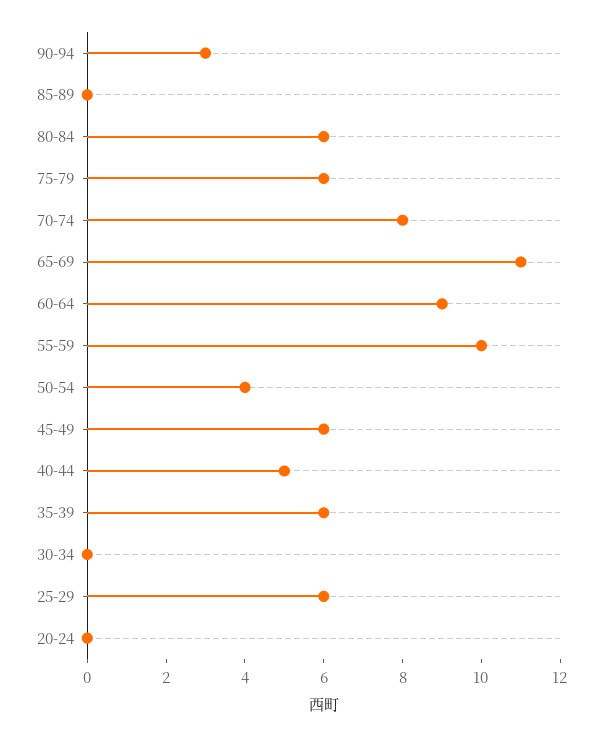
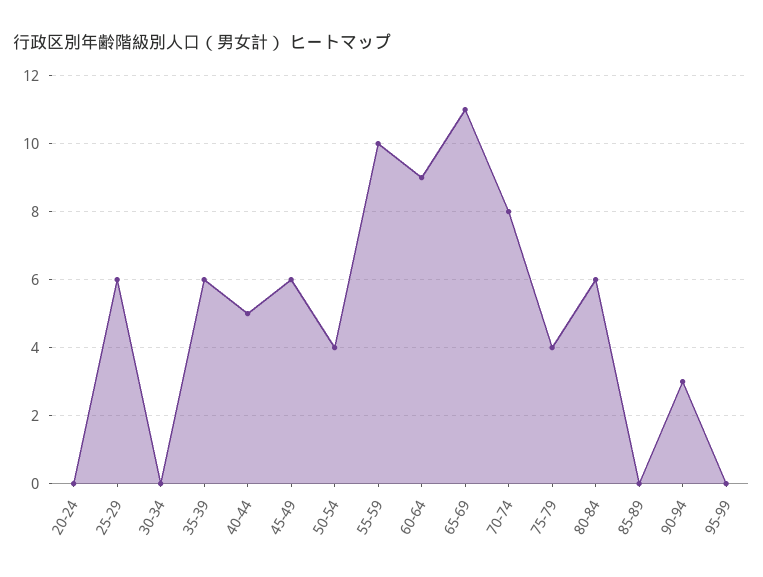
75-79: 6 -> 4
95-99: none -> 0

